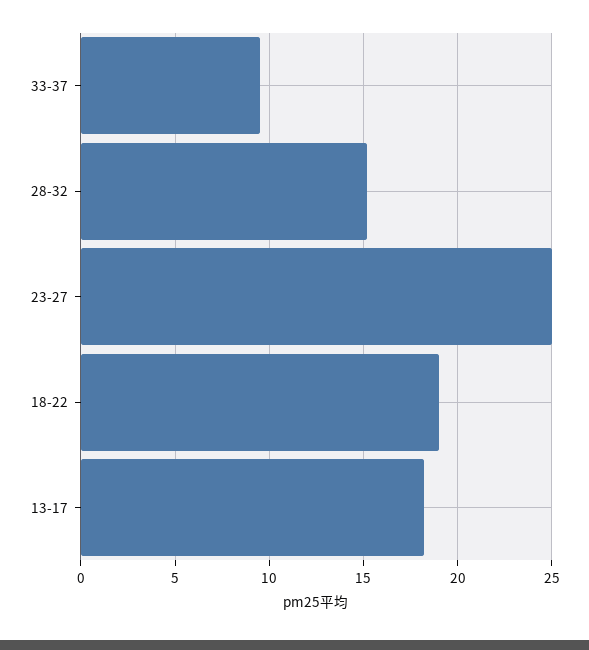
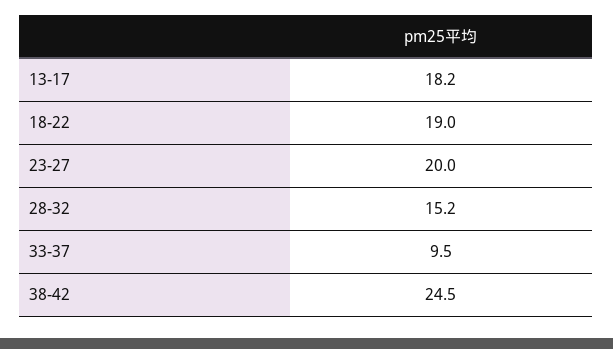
23-27: 25 -> 20
38-42: none -> 24.5

